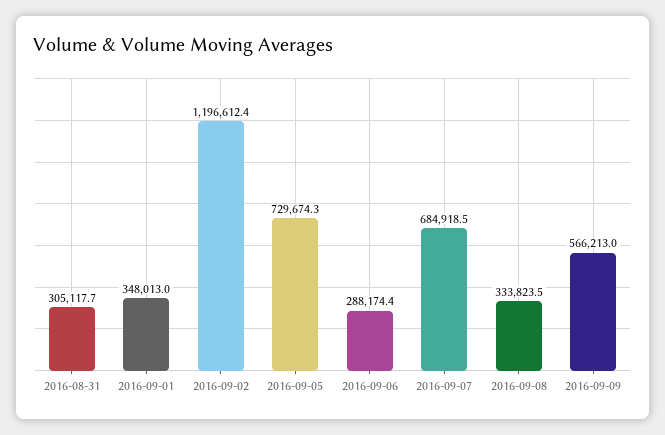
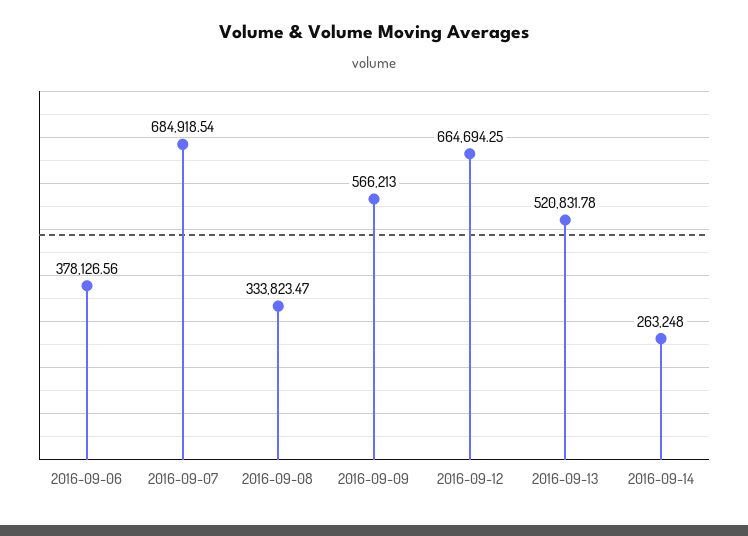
2016-08-31: 305117.7 -> none
2016-09-01: 348013 -> none
2016-09-02: 1196612.4 -> none
2016-09-05: 729674.3 -> none
2016-09-06: 288174.4 -> 378126.56
2016-09-12: none -> 664694.25
2016-09-13: none -> 520831.78
2016-09-14: none -> 263248

